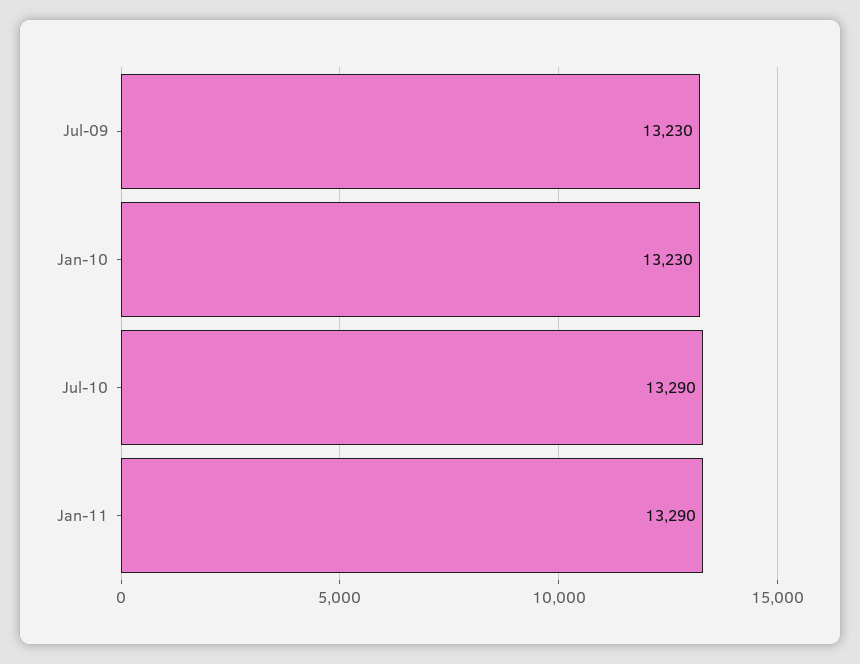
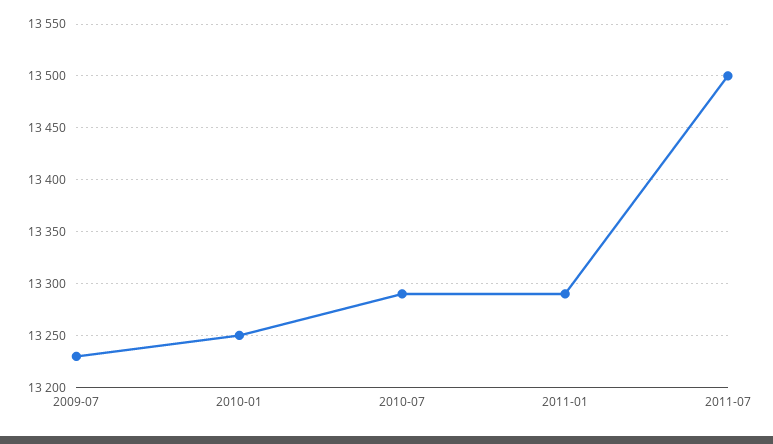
Jan-10: 13230 -> 13250
2011-07: none -> 13500

